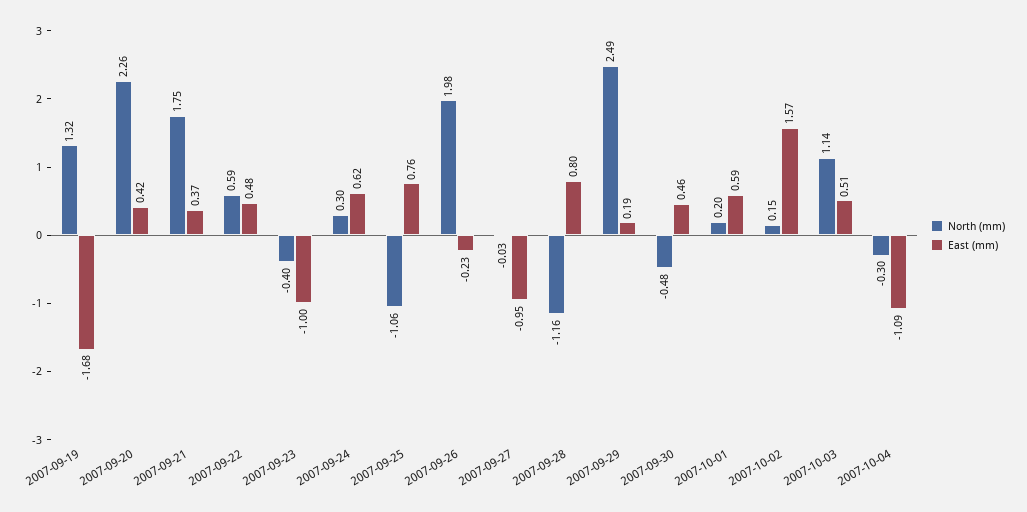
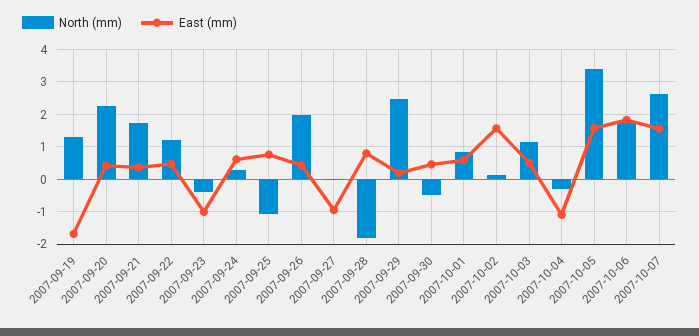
North (mm), 2007-09-22: 0.59 -> 1.2
East (mm), 2007-09-26: -0.23 -> 0.4
North (mm), 2007-09-28: -1.16 -> -1.8
North (mm), 2007-10-01: 0.2 -> 0.8
North (mm), 2007-10-05: none -> 3.4
East (mm), 2007-10-05: none -> 1.6
North (mm), 2007-10-06: none -> 1.8
East (mm), 2007-10-06: none -> 1.8
North (mm), 2007-10-07: none -> 2.6
East (mm), 2007-10-07: none -> 1.6

